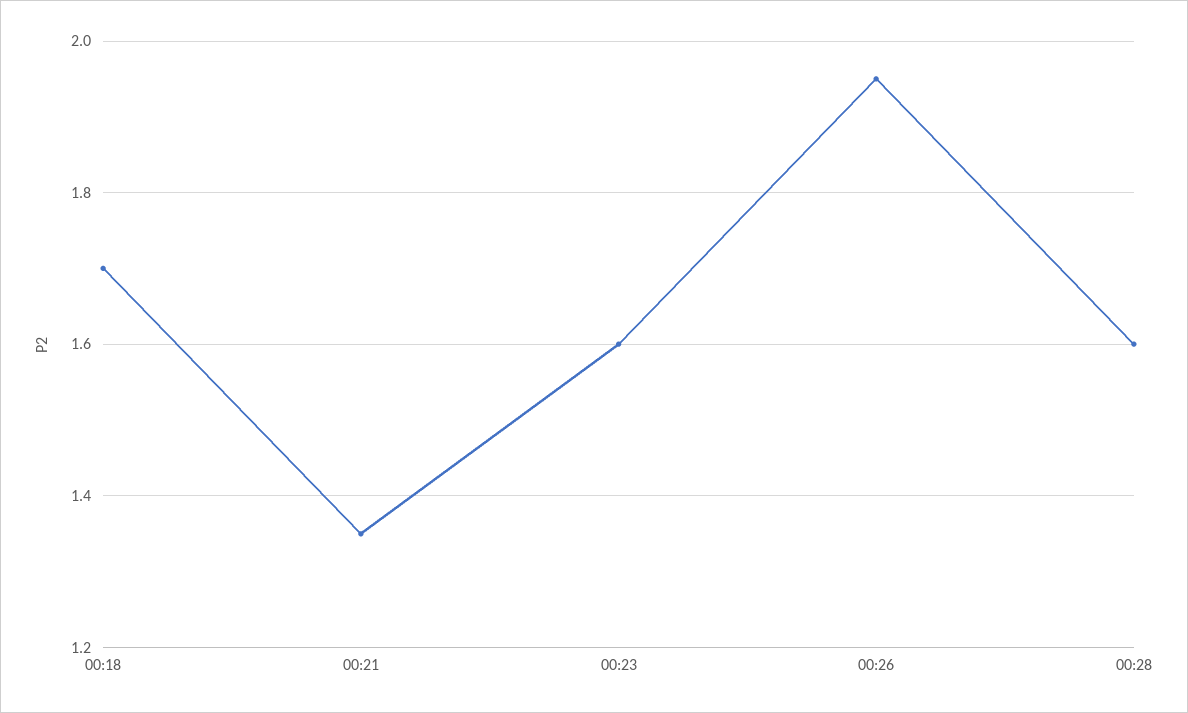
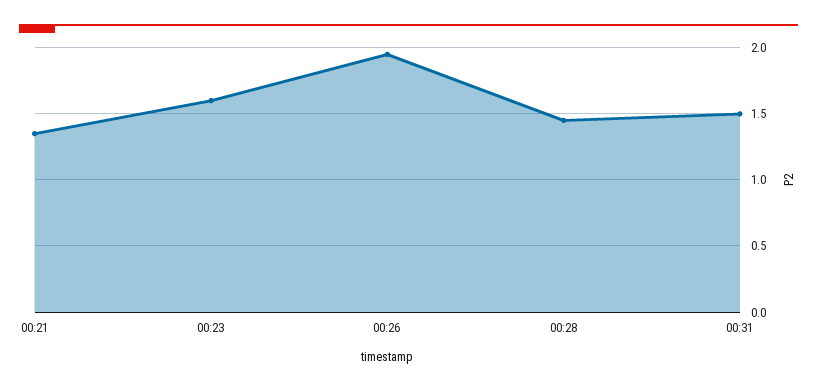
00:18: 1.7 -> none
00:28: 1.6 -> 1.45
00:31: none -> 1.5

